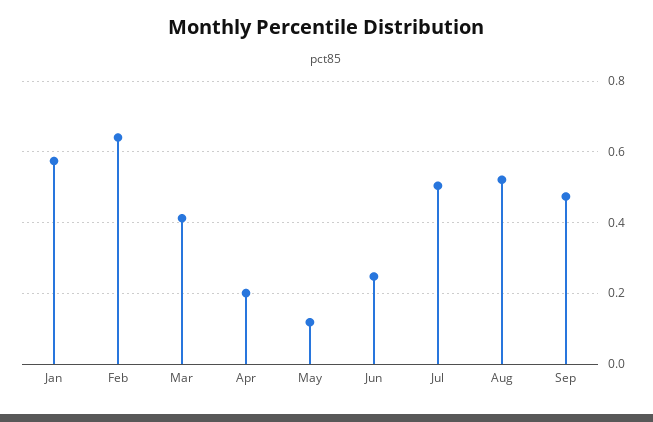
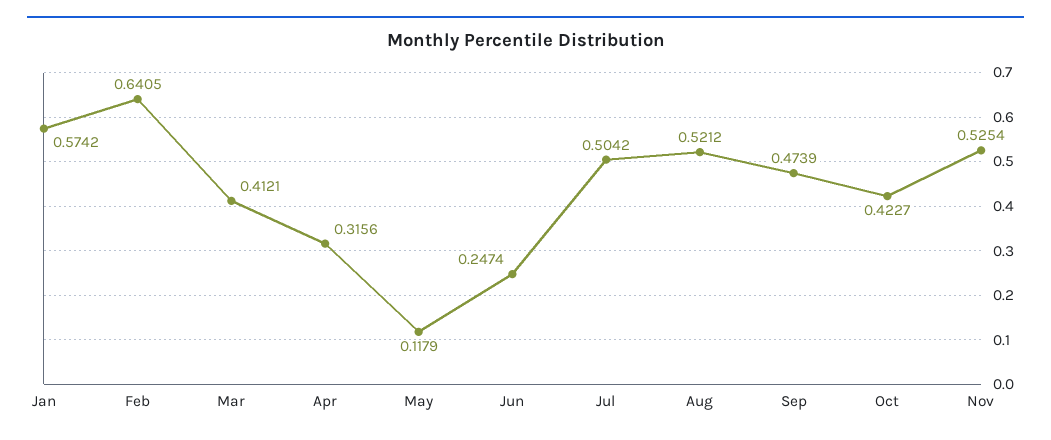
Apr: 0.2 -> 0.3156
Oct: none -> 0.4227
Nov: none -> 0.5254

